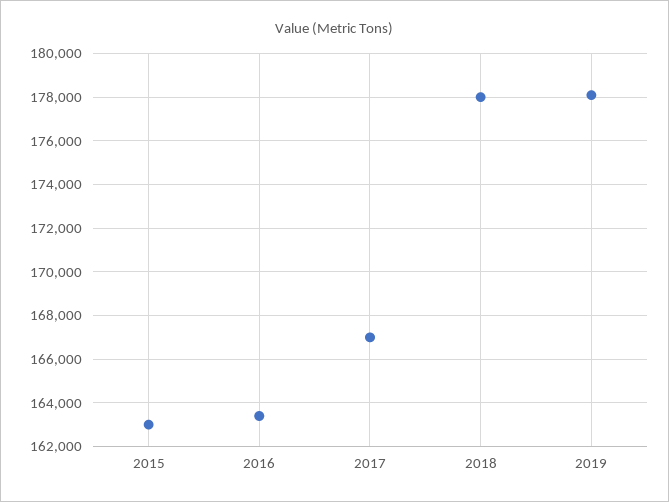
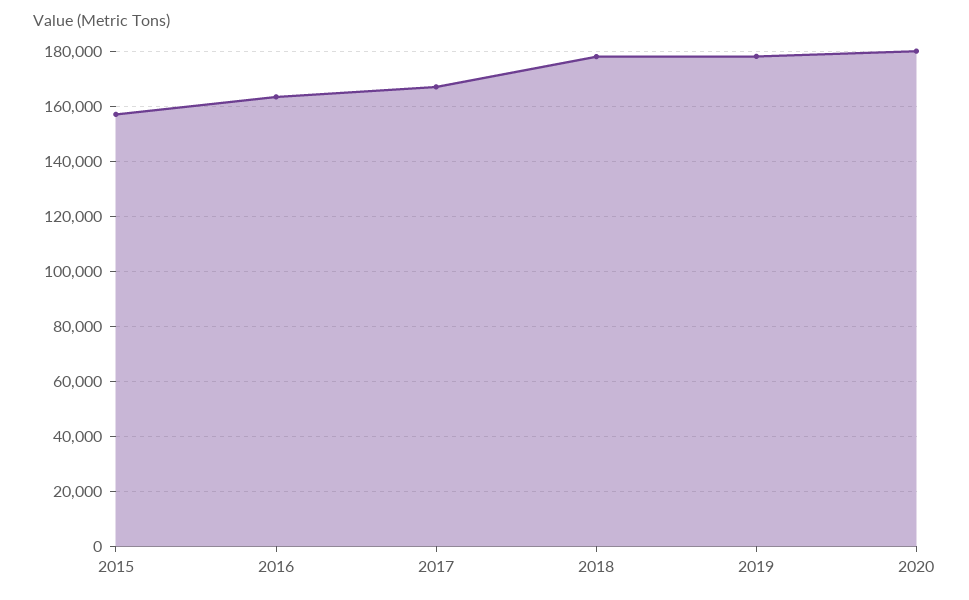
2015: 163000 -> 157500
2020: none -> 180000

